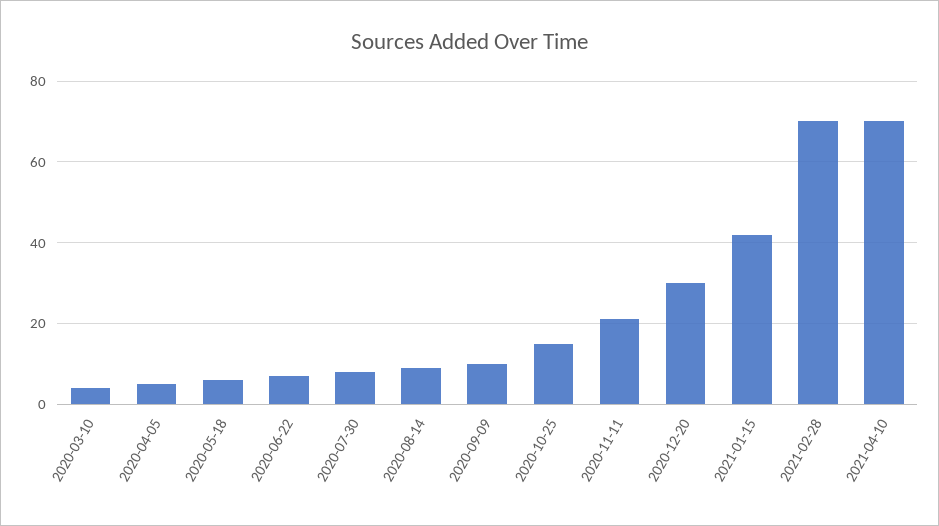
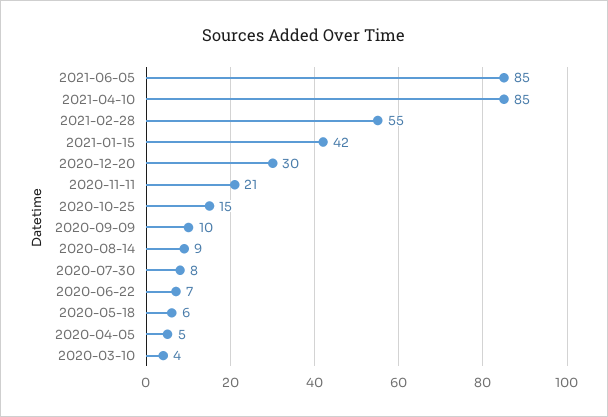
2021-02-28: 70 -> 55
2021-04-10: 70 -> 85
2021-06-05: none -> 85

